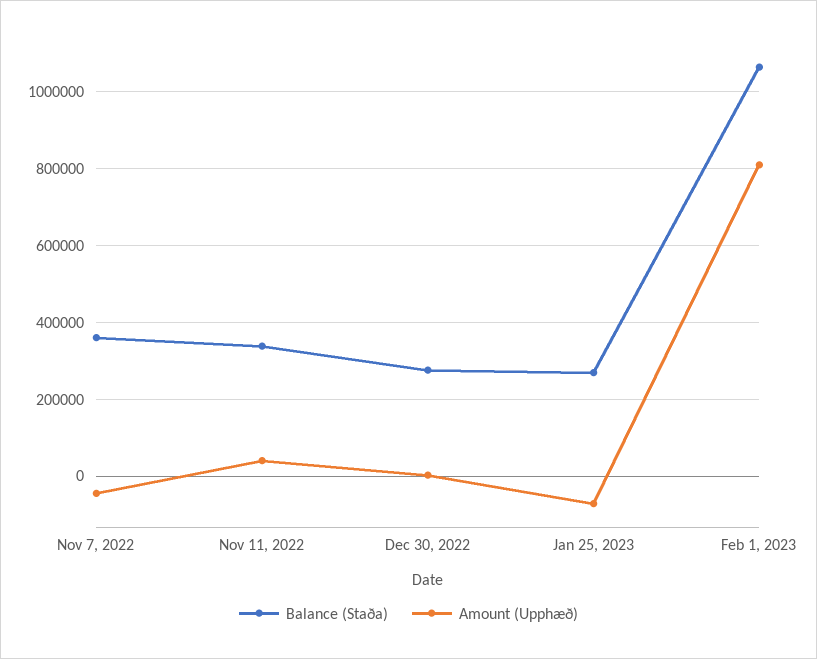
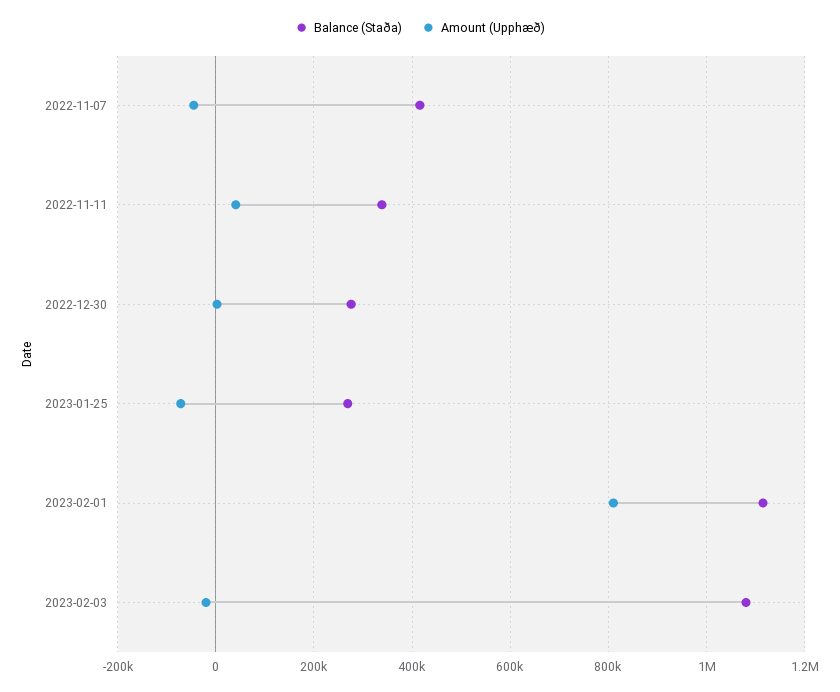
Balance (Staða), Nov 7, 2022: 360000 -> 420000
Balance (Staða), Feb 1, 2023: 1060000 -> 1120000
Balance (Staða), 2023-02-03: none -> 1080000
Amount (Upphæð), 2023-02-03: none -> -20000

